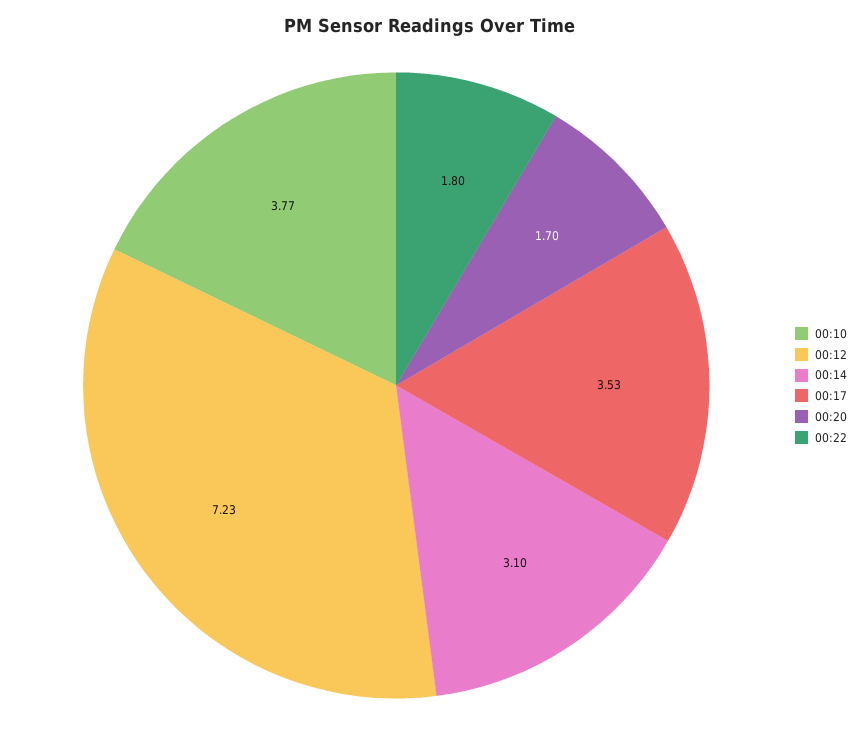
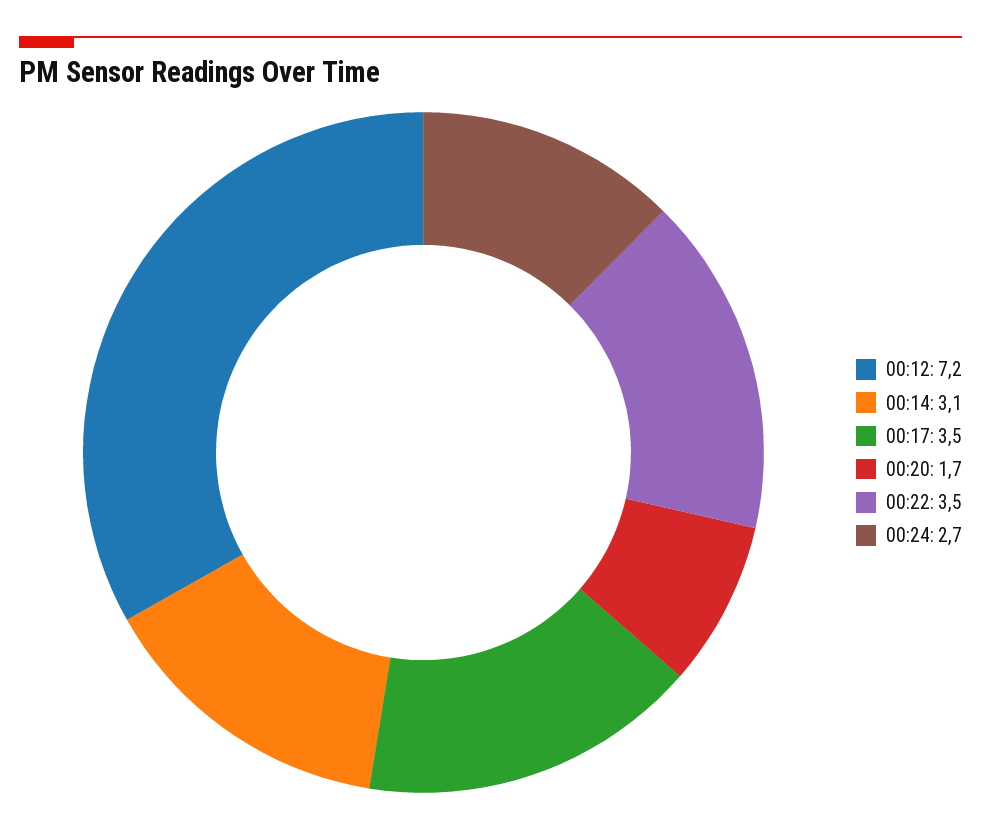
00:10: 3.77 -> none
00:22: 1.8 -> 3.5
00:24: none -> 2.7

